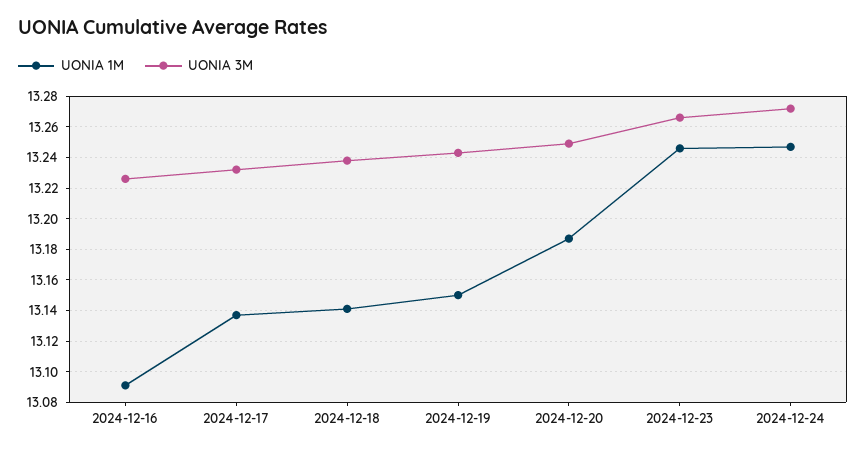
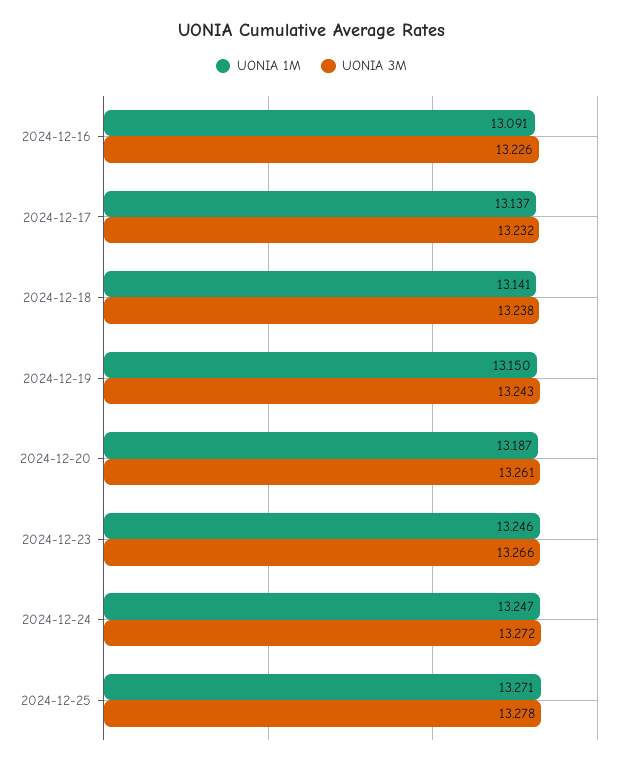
UONIA 3M, 2024-12-20: 13.25 -> 13.261
UONIA 1M, 2024-12-25: none -> 13.271
UONIA 3M, 2024-12-25: none -> 13.278

